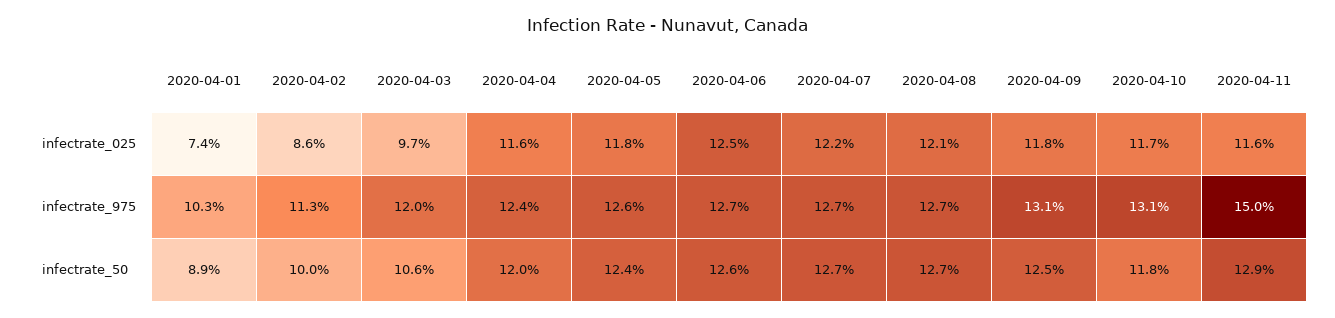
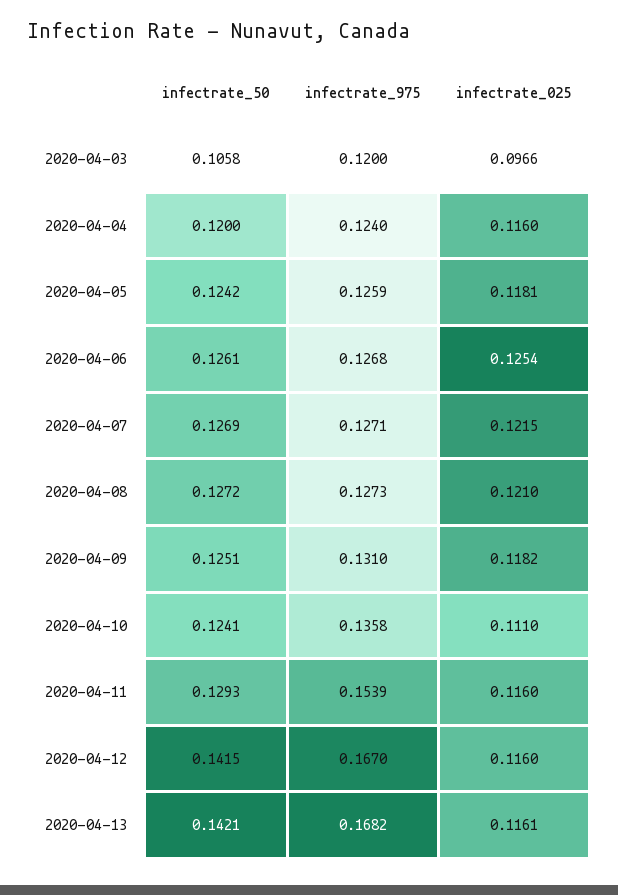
2020-04-01, infectrate_025: 0.074 -> none
2020-04-02, infectrate_025: 0.086 -> none
2020-04-10, infectrate_025: 0.117 -> 0.111
2020-04-01, infectrate_975: 0.103 -> none
2020-04-02, infectrate_975: 0.113 -> none
2020-04-10, infectrate_975: 0.131 -> 0.1358
2020-04-11, infectrate_975: 0.15 -> 0.1539
2020-04-01, infectrate_50: 0.089 -> none
2020-04-02, infectrate_50: 0.1 -> none
2020-04-10, infectrate_50: 0.118 -> 0.1241
2020-04-12, infectrate_50: none -> 0.1415
2020-04-12, infectrate_975: none -> 0.167
2020-04-12, infectrate_025: none -> 0.116
2020-04-13, infectrate_50: none -> 0.1421
2020-04-13, infectrate_975: none -> 0.1682
2020-04-13, infectrate_025: none -> 0.1161

